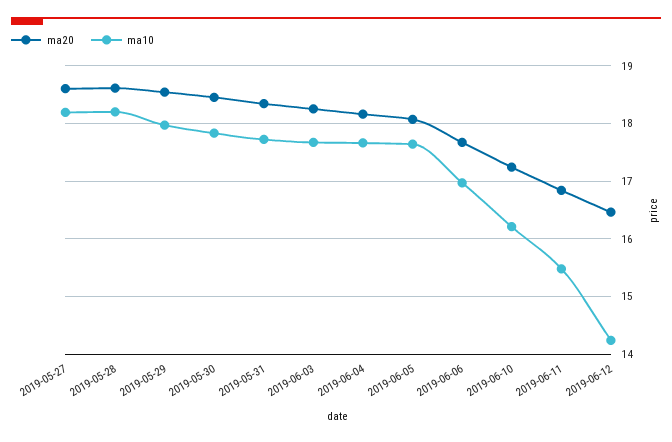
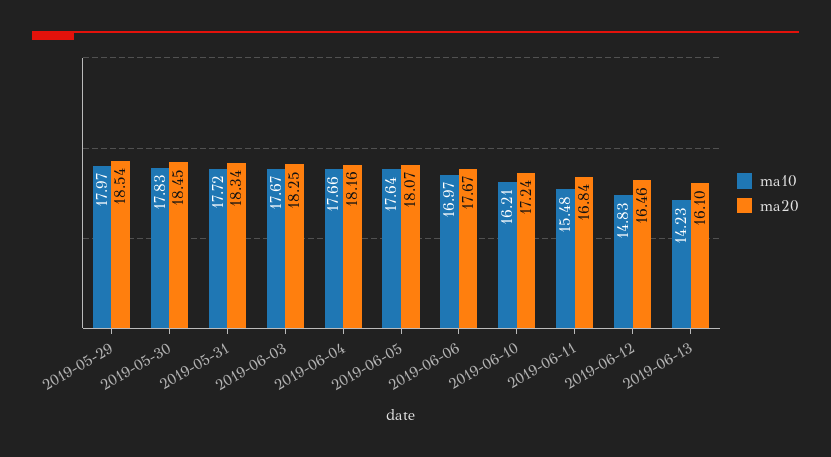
ma20, 2019-05-27: 18.6 -> none
ma10, 2019-05-27: 18.2 -> none
ma20, 2019-05-28: 18.6 -> none
ma10, 2019-05-28: 18.2 -> none
ma10, 2019-06-12: 14.2 -> 14.83
ma10, 2019-06-13: none -> 14.23
ma20, 2019-06-13: none -> 16.1

